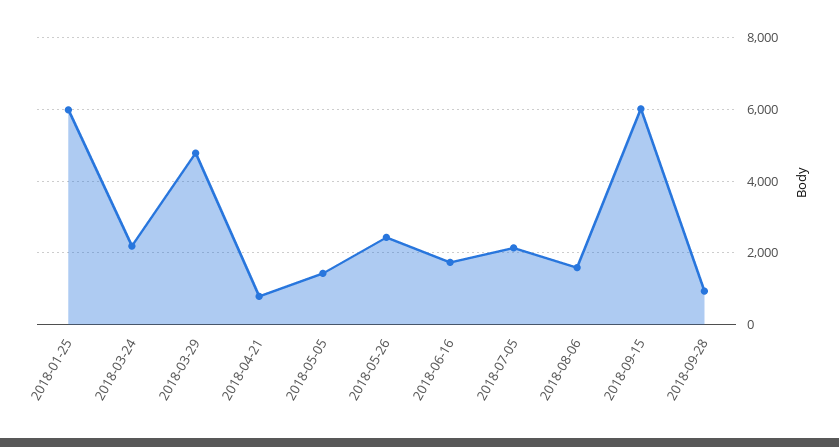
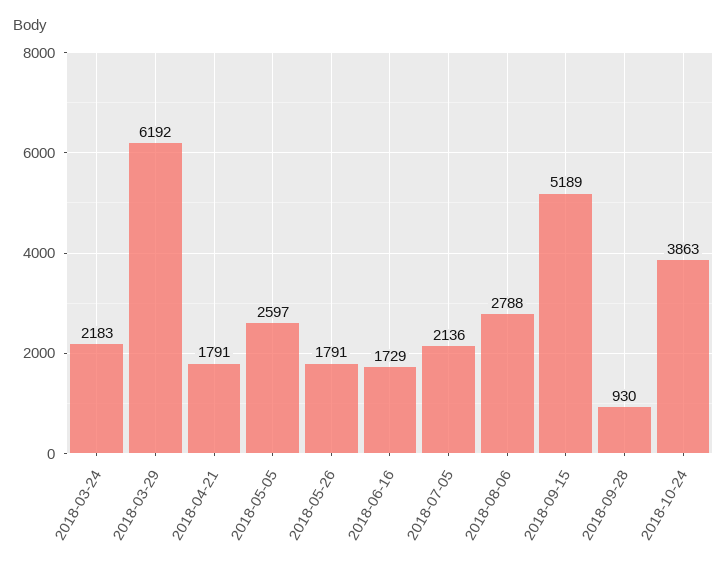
2018-01-25: 6000 -> none
2018-03-29: 4800 -> 6192
2018-04-21: 800 -> 1791
2018-05-05: 1400 -> 2597
2018-05-26: 2400 -> 1791
2018-08-06: 1600 -> 2788
2018-09-15: 6000 -> 5189
2018-10-24: none -> 3863

